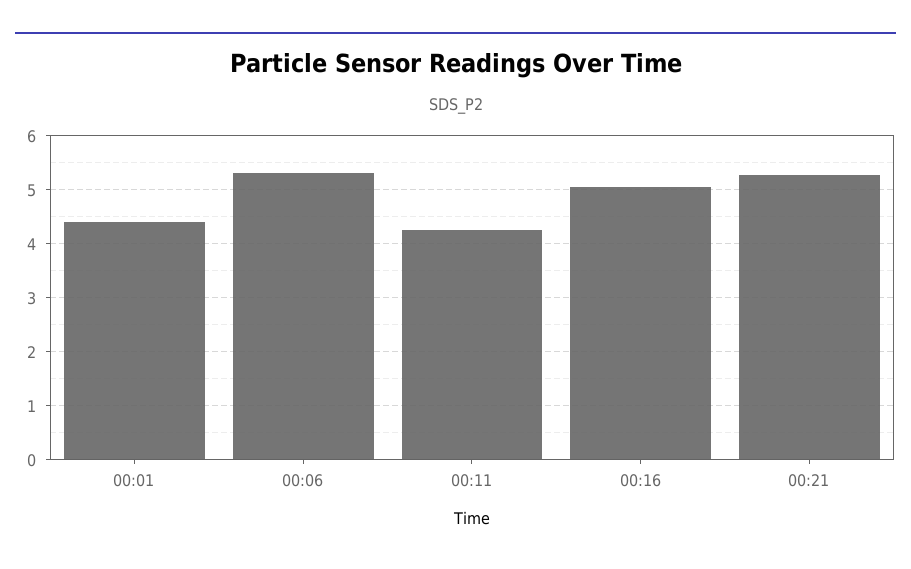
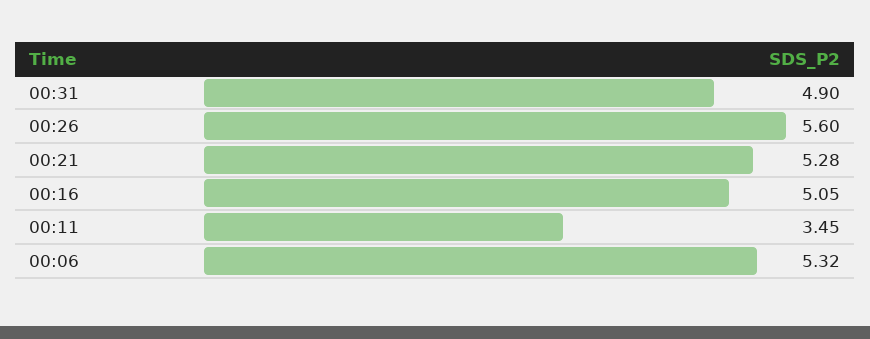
00:01: 4.4 -> none
00:11: 4.2 -> 3.45
00:31: none -> 4.9
00:26: none -> 5.6

